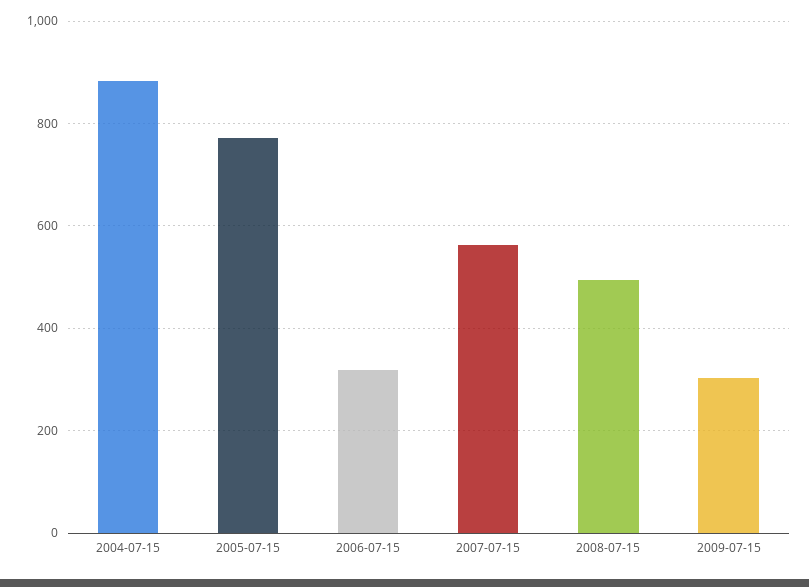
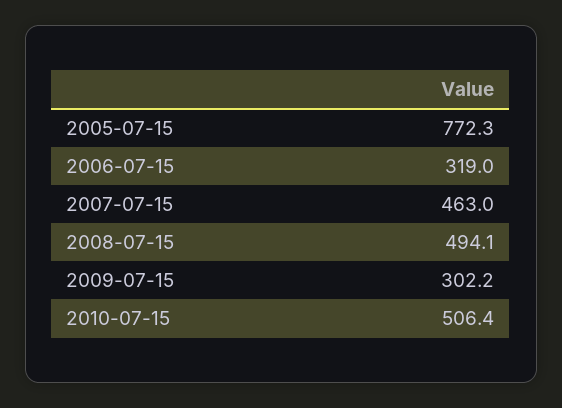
2004-07-15: 880 -> none
2007-07-15: 560 -> 463
2010-07-15: none -> 506.4

